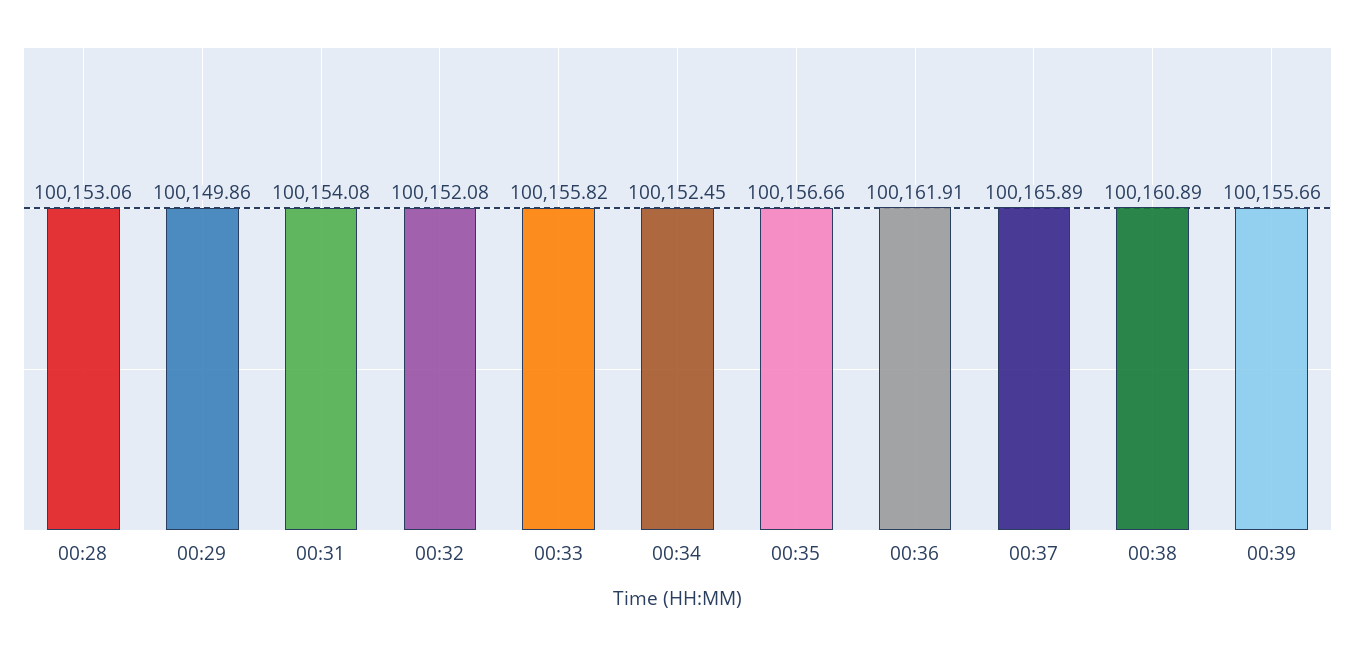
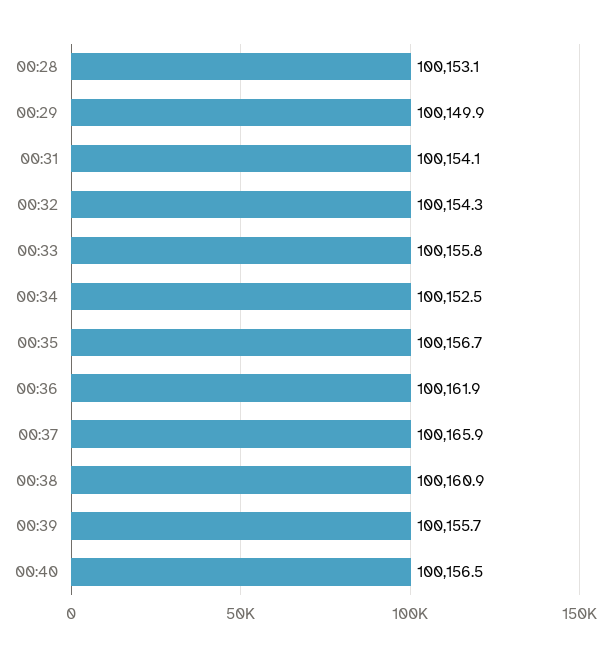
00:32: 100152.08 -> 100154.3
00:40: none -> 100156.5

